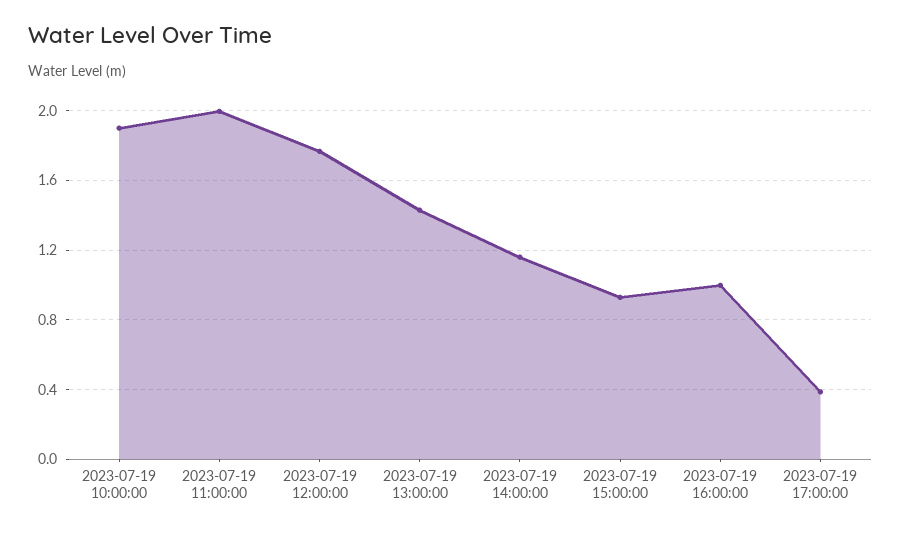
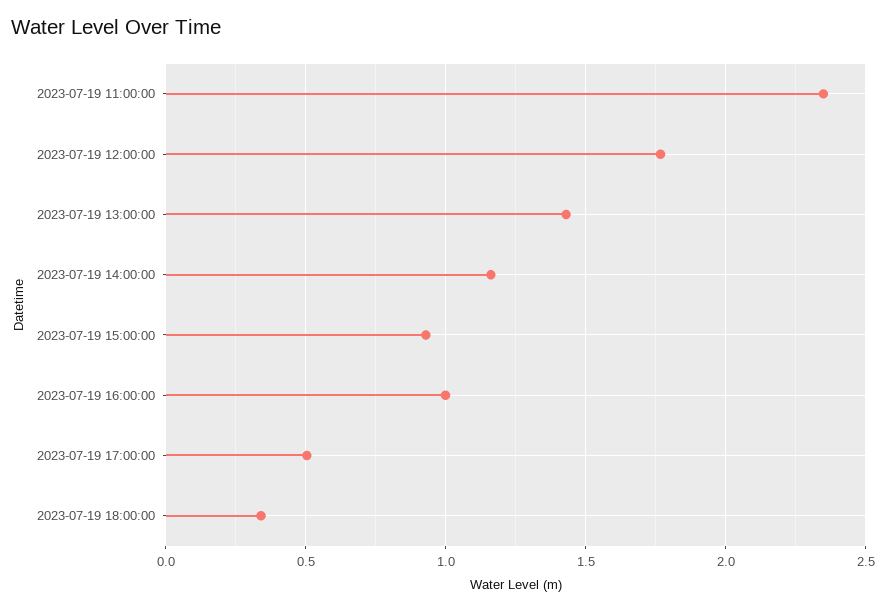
2023-07-19 10:00:00: 1.9 -> none
2023-07-19 11:00:00: 2 -> 2.35
2023-07-19 17:00:00: 0.4 -> 0.5
2023-07-19 18:00:00: none -> 0.35

